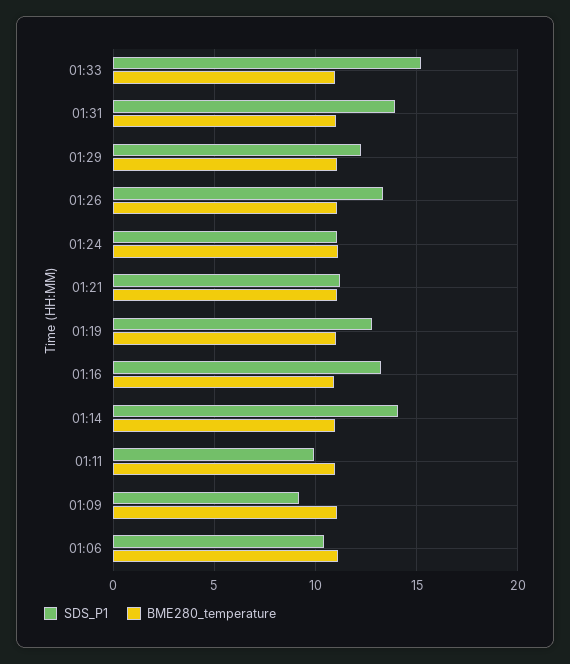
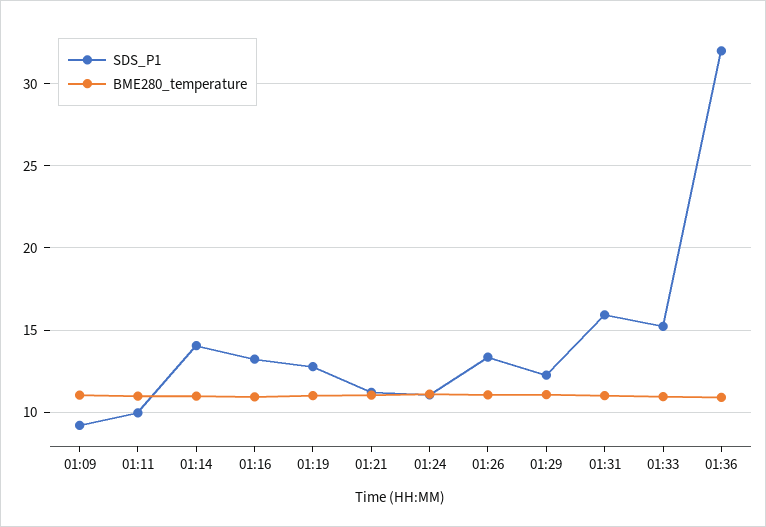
SDS_P1, 01:31: 14 -> 16
SDS_P1, 01:06: 10.5 -> none
BME280_temperature, 01:06: 11 -> none
SDS_P1, 01:36: none -> 32
BME280_temperature, 01:36: none -> 11

